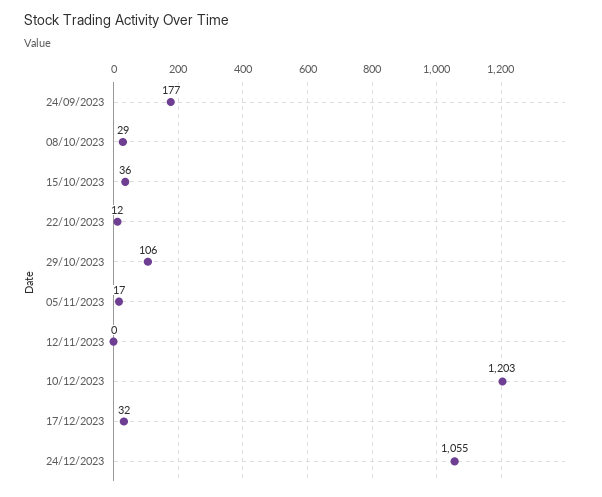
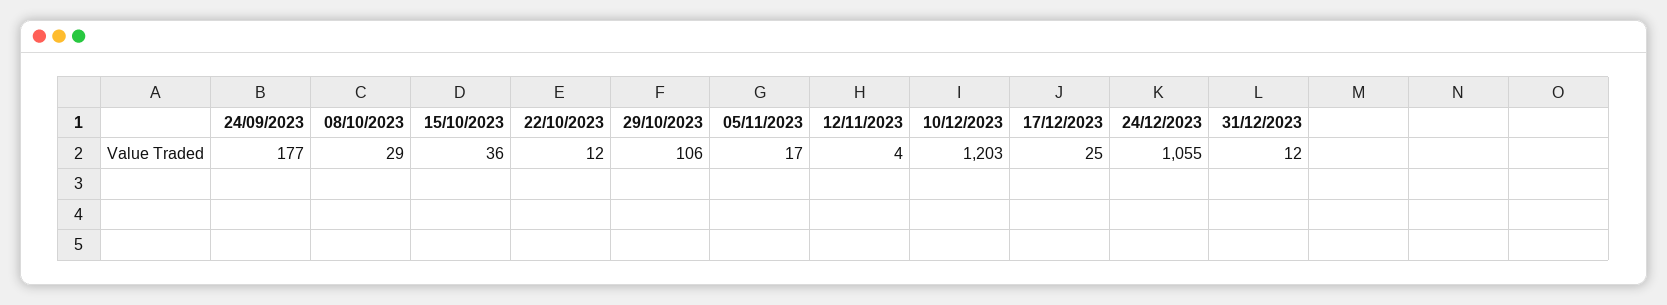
12/11/2023: 0 -> 4
17/12/2023: 32 -> 25
31/12/2023: none -> 12

